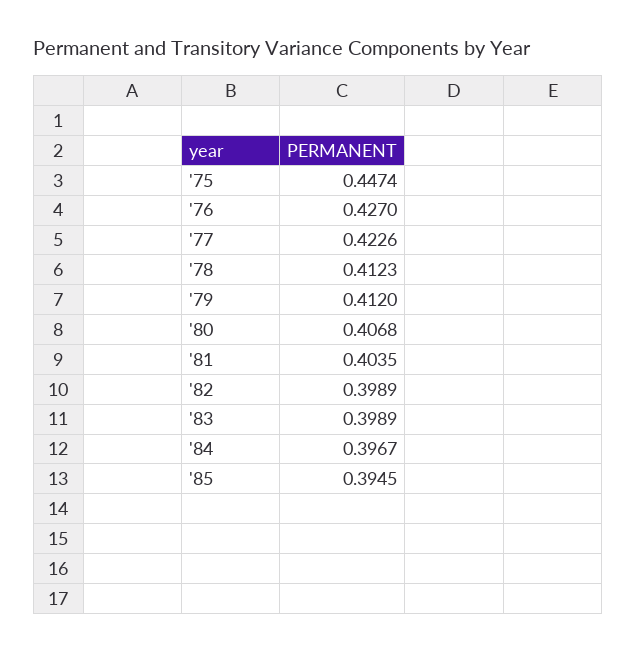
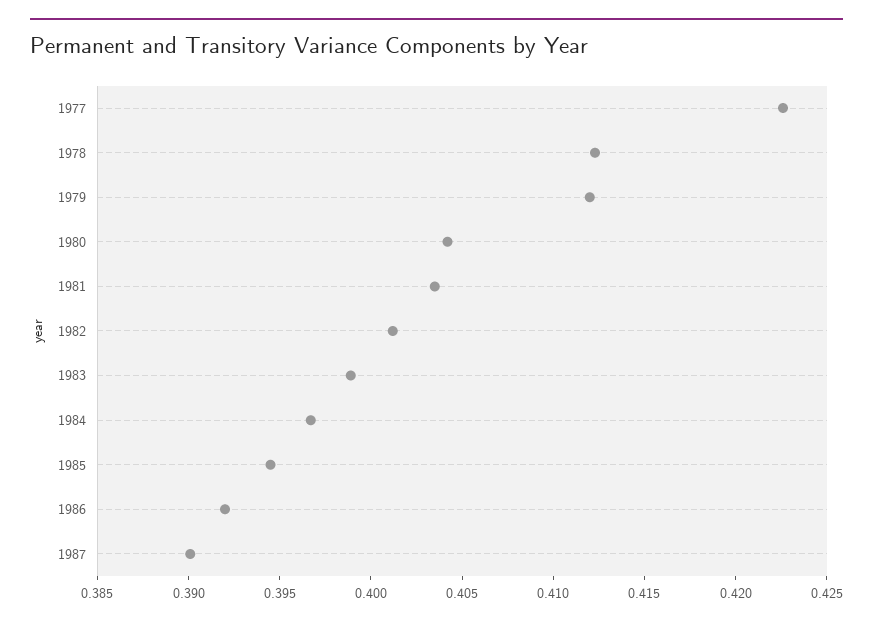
'75: 0.4474 -> none
'76: 0.427 -> none
'80: 0.4068 -> 0.404
'82: 0.3989 -> 0.401
1986: none -> 0.392
1987: none -> 0.39

